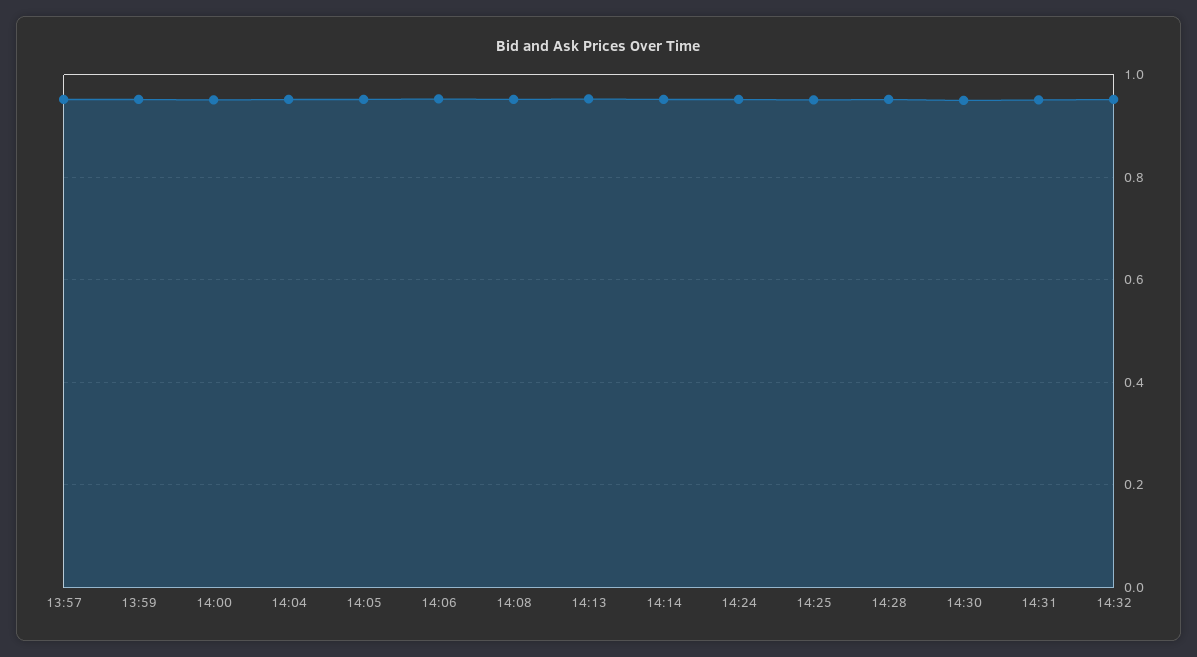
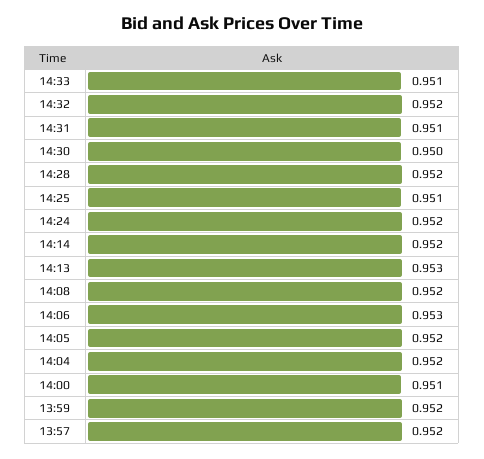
14:33: none -> 0.951

